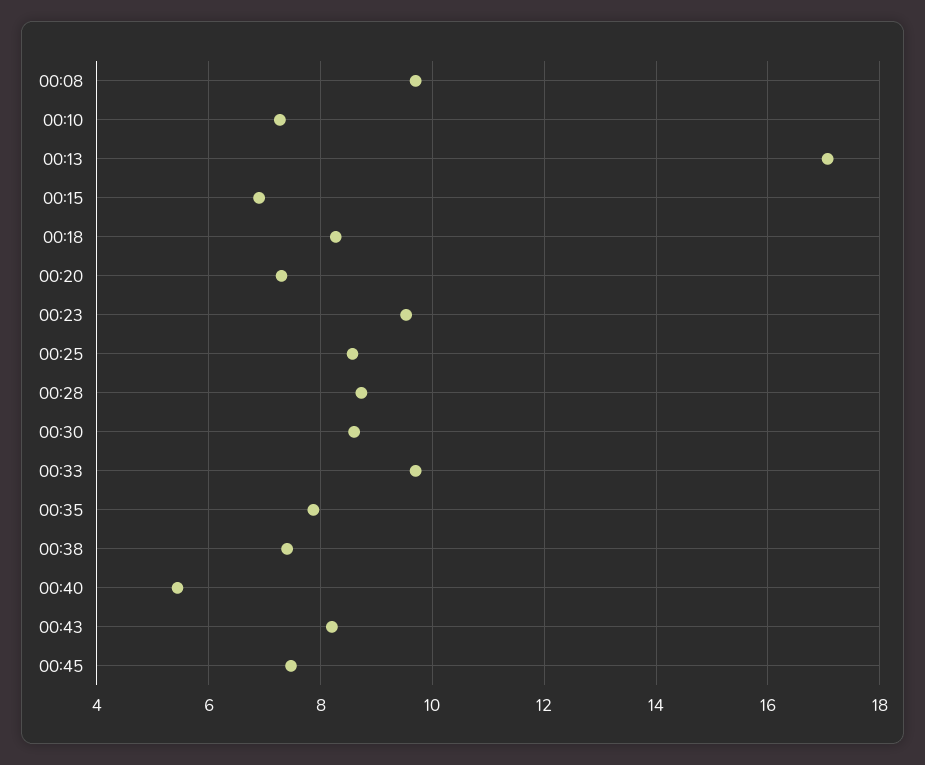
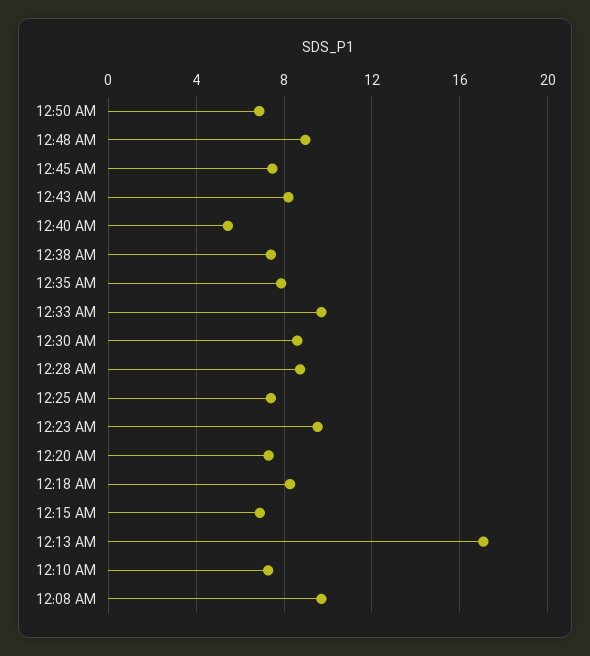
00:25: 8.6 -> 7.5
12:50 AM: none -> 7
12:48 AM: none -> 9

